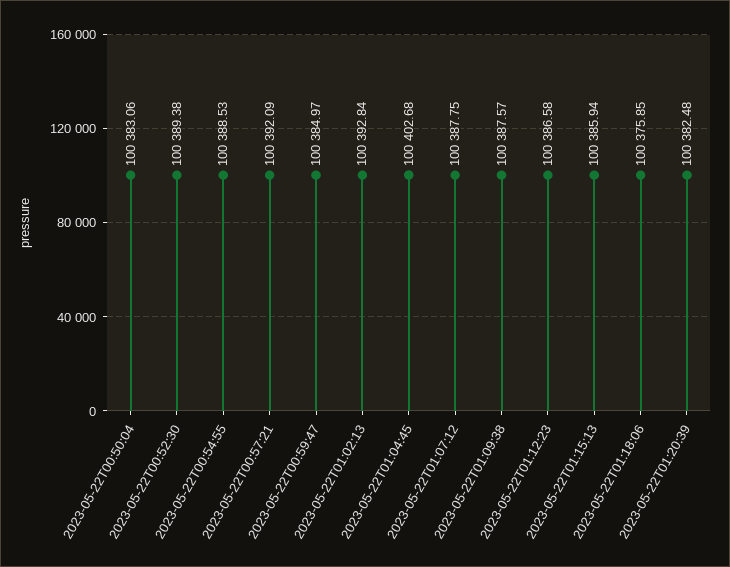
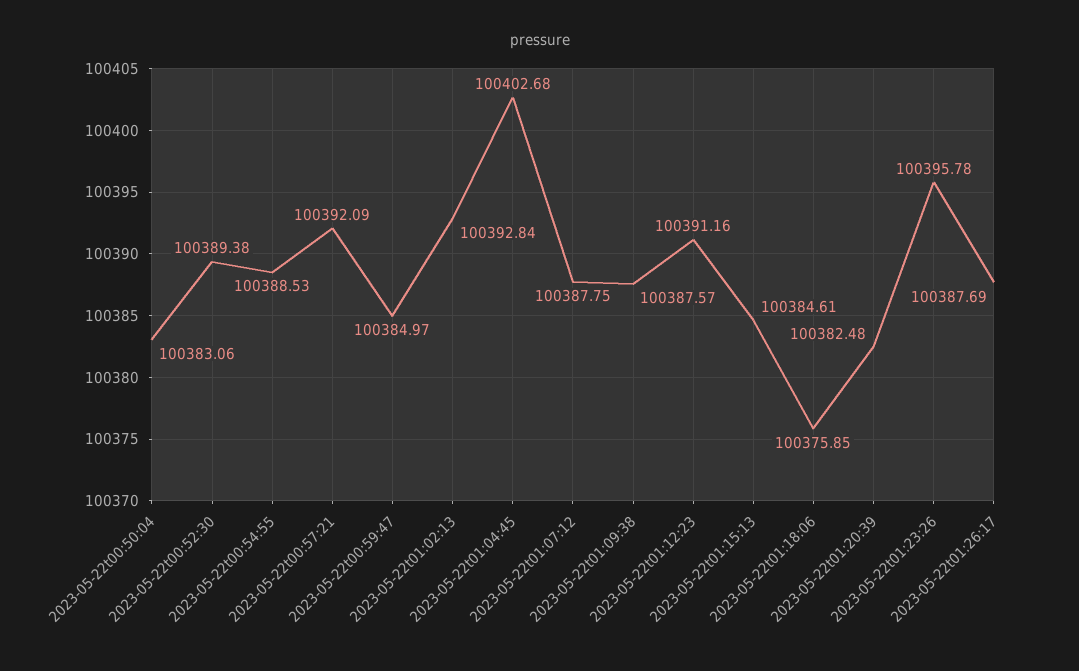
2023-05-22T01:12:23: 100386.58 -> 100391.16
2023-05-22T01:15:13: 100385.94 -> 100384.61
2023-05-22t01:23:26: none -> 100395.78
2023-05-22t01:26:17: none -> 100387.69

